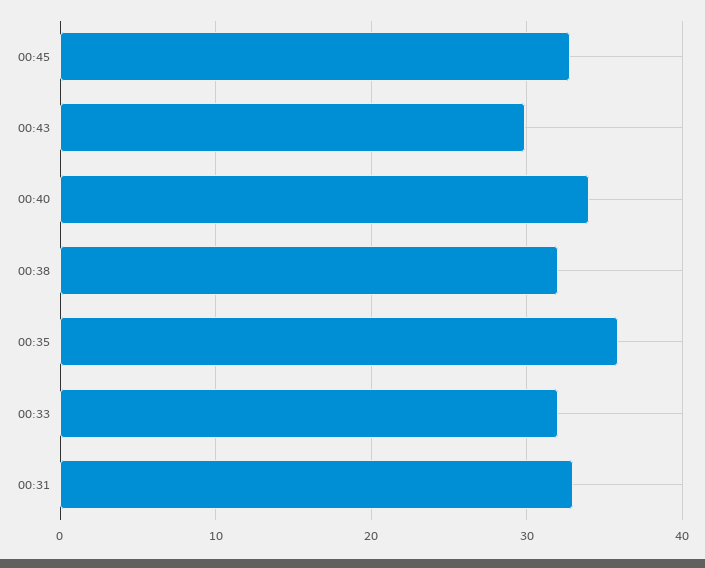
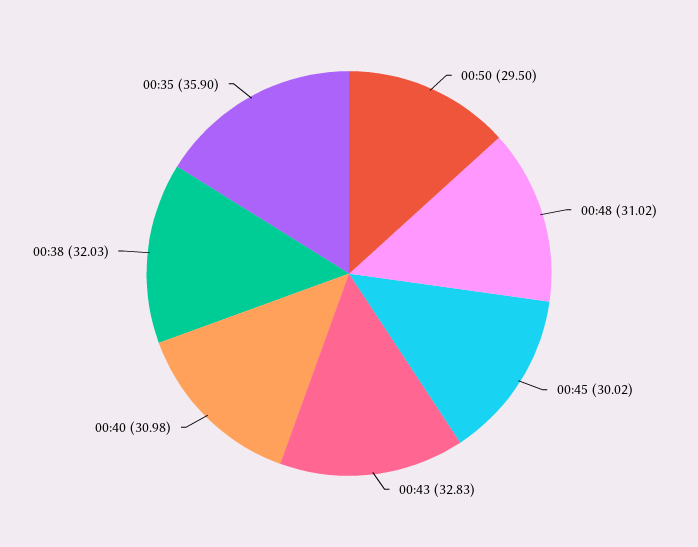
00:45: 33 -> 30.02
00:43: 30 -> 32.83
00:40: 34 -> 30.98
00:33: 32 -> none
00:31: 33 -> none
00:50: none -> 29.5
00:48: none -> 31.02

